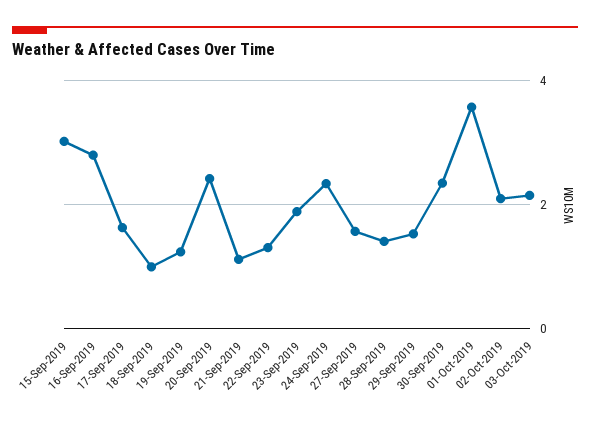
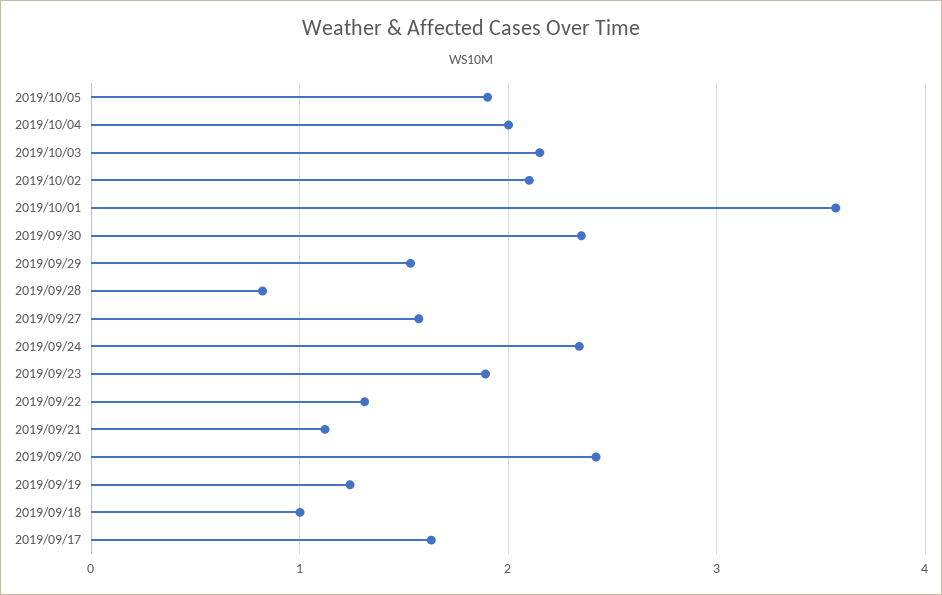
15-Sep-2019: 3 -> none
16-Sep-2019: 2.8 -> none
28-Sep-2019: 1.4 -> 0.8
2019/10/05: none -> 1.9
2019/10/04: none -> 2

